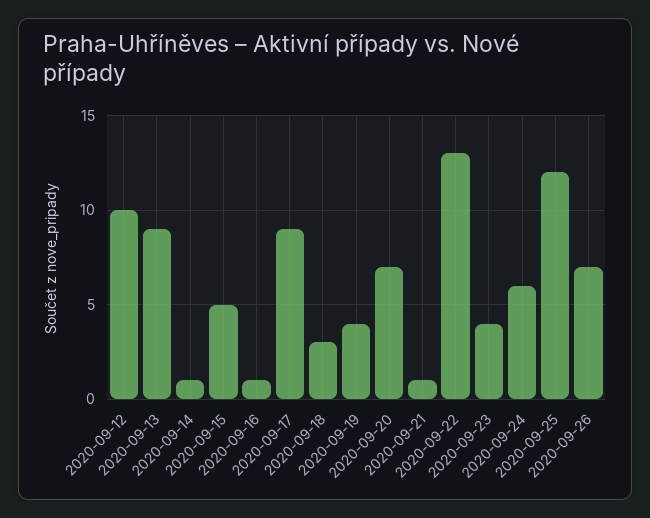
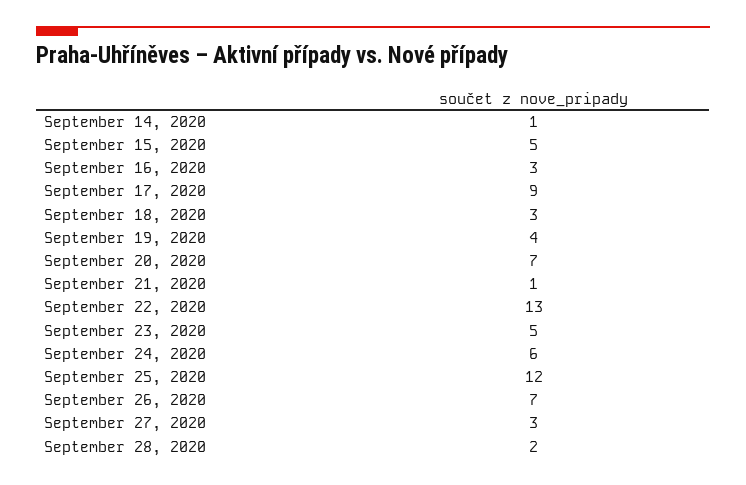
2020-09-12: 10 -> none
2020-09-13: 9 -> none
2020-09-16: 1 -> 3
2020-09-23: 4 -> 5
September 27, 2020: none -> 3
September 28, 2020: none -> 2

